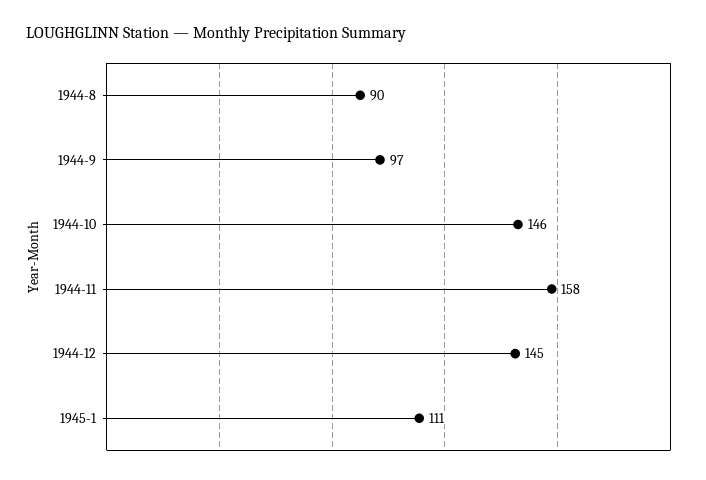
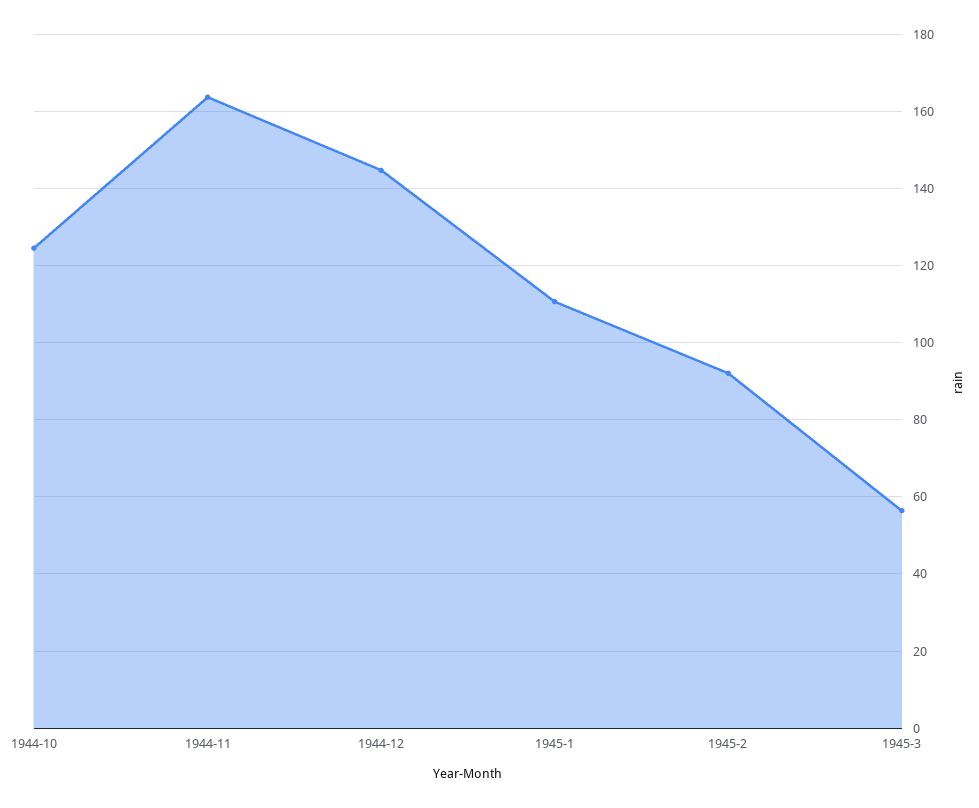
1944-8: 90 -> none
1944-9: 97 -> none
1944-10: 146 -> 124
1944-11: 158 -> 164
1945-2: none -> 92
1945-3: none -> 56

